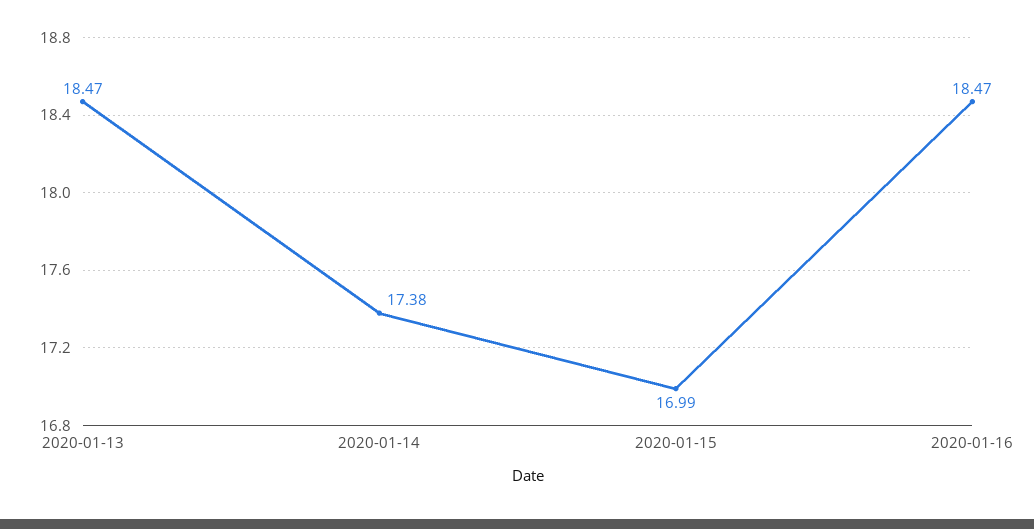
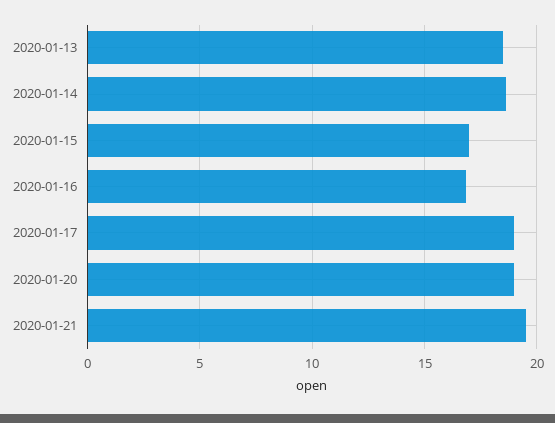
2020-01-14: 17.38 -> 18.5
2020-01-16: 18.47 -> 17
2020-01-17: none -> 19
2020-01-20: none -> 19
2020-01-21: none -> 19.5

